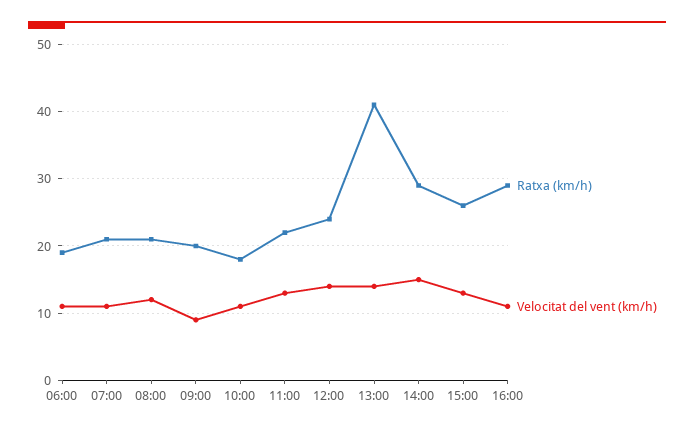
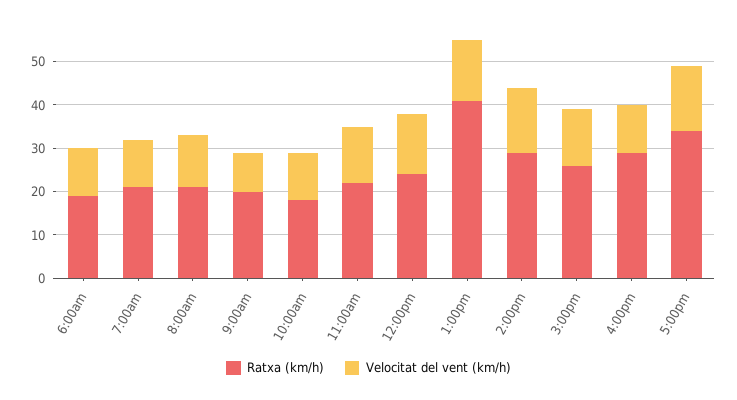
Ratxa (km/h), 5:00pm: none -> 35
Velocitat del vent (km/h), 5:00pm: none -> 15

